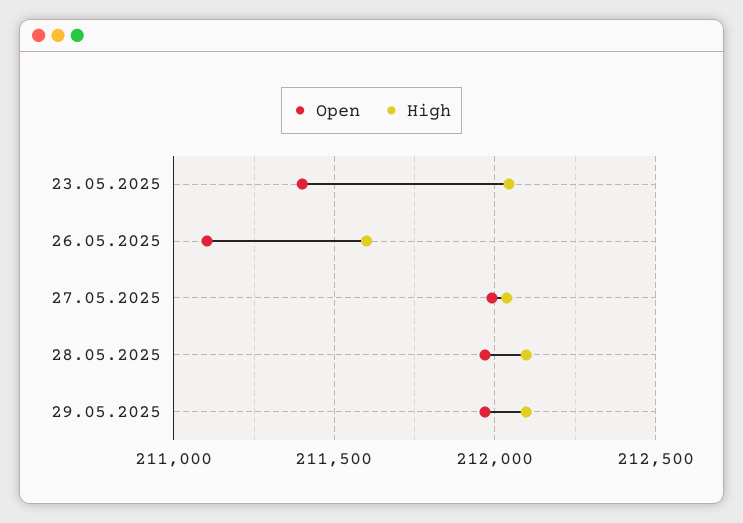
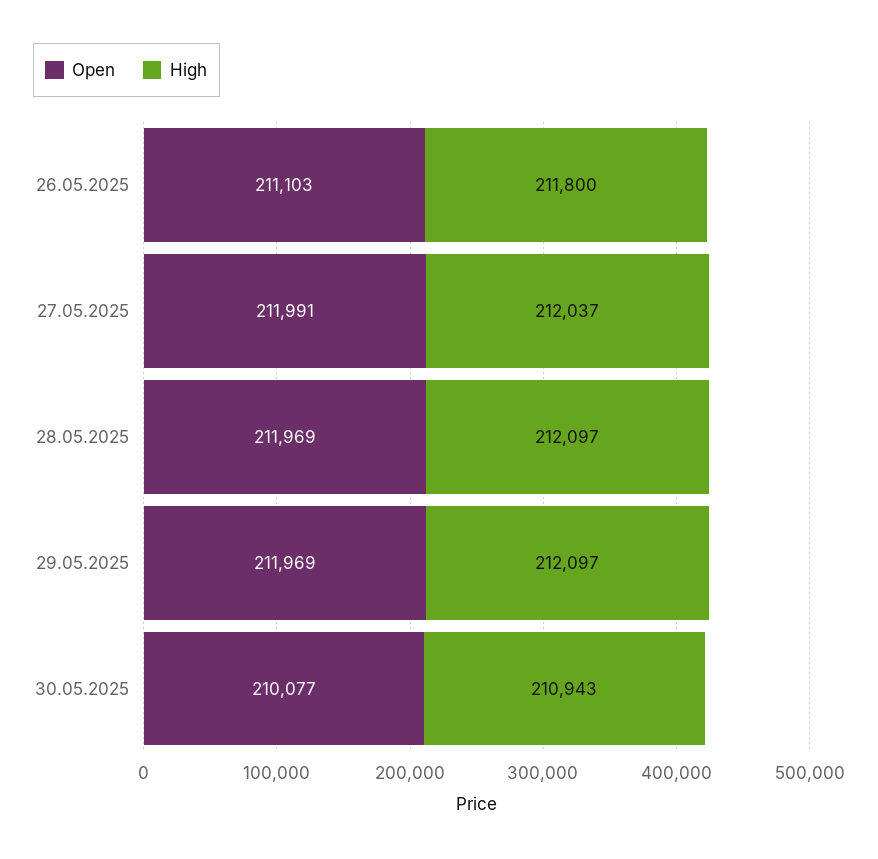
Open, 23.05.2025: 211400 -> none
High, 23.05.2025: 212050 -> none
High, 26.05.2025: 211600 -> 211800
Open, 30.05.2025: none -> 210077
High, 30.05.2025: none -> 210943

